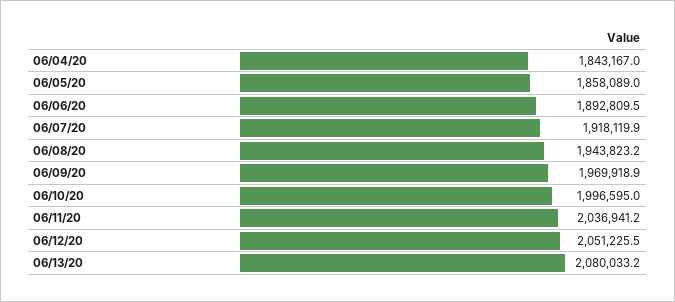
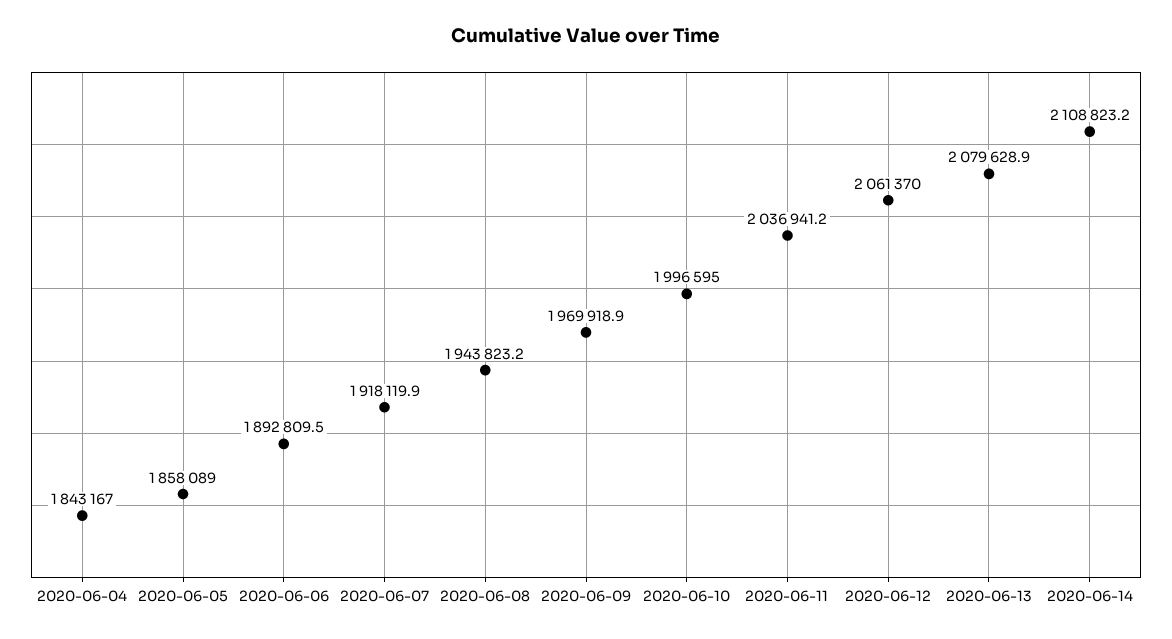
06/12/20: 2051225.5 -> 2061370
06/13/20: 2080033.2 -> 2079628.9
2020-06-14: none -> 2108823.2

